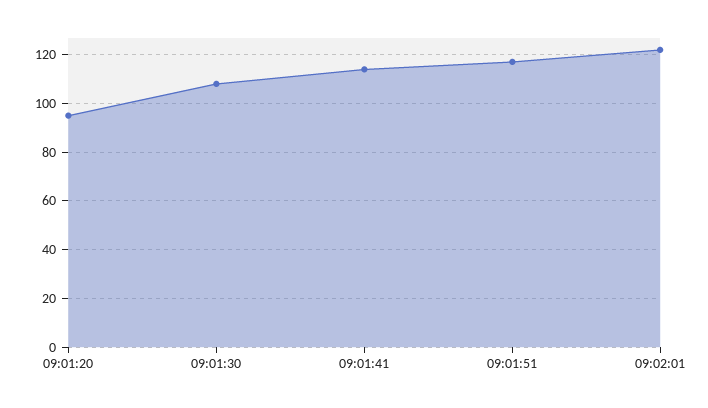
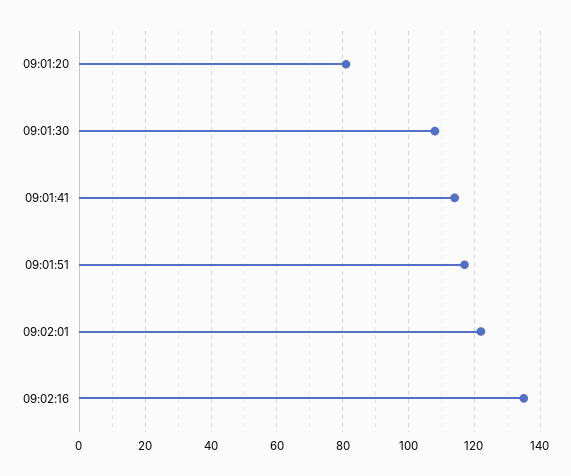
09:01:20: 95 -> 80
09:02:16: none -> 135

